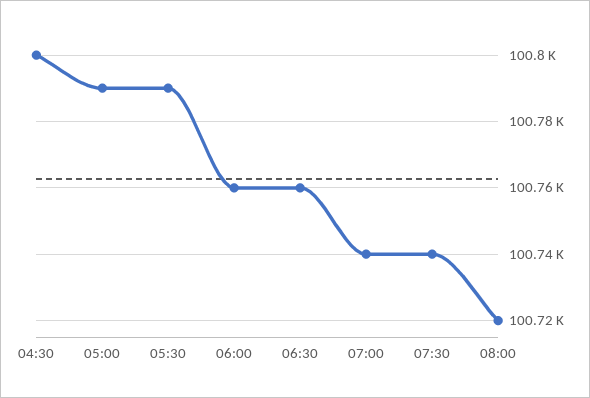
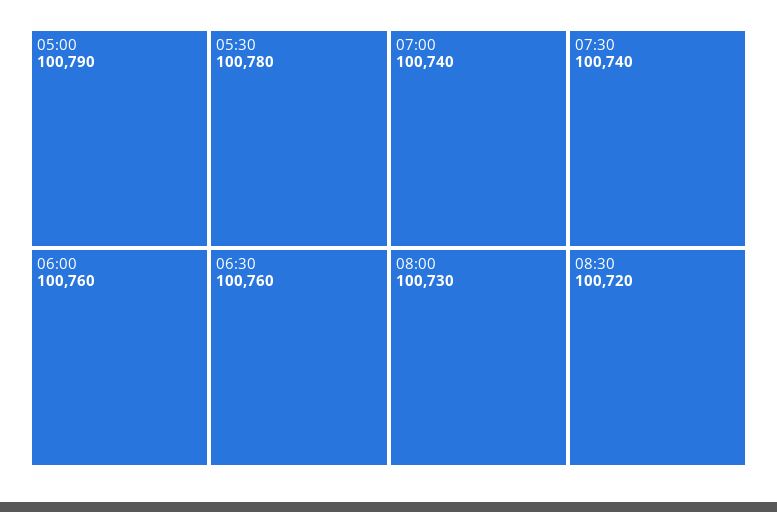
04:30: 100800 -> none
05:30: 100790 -> 100780
08:00: 100720 -> 100730
08:30: none -> 100720

